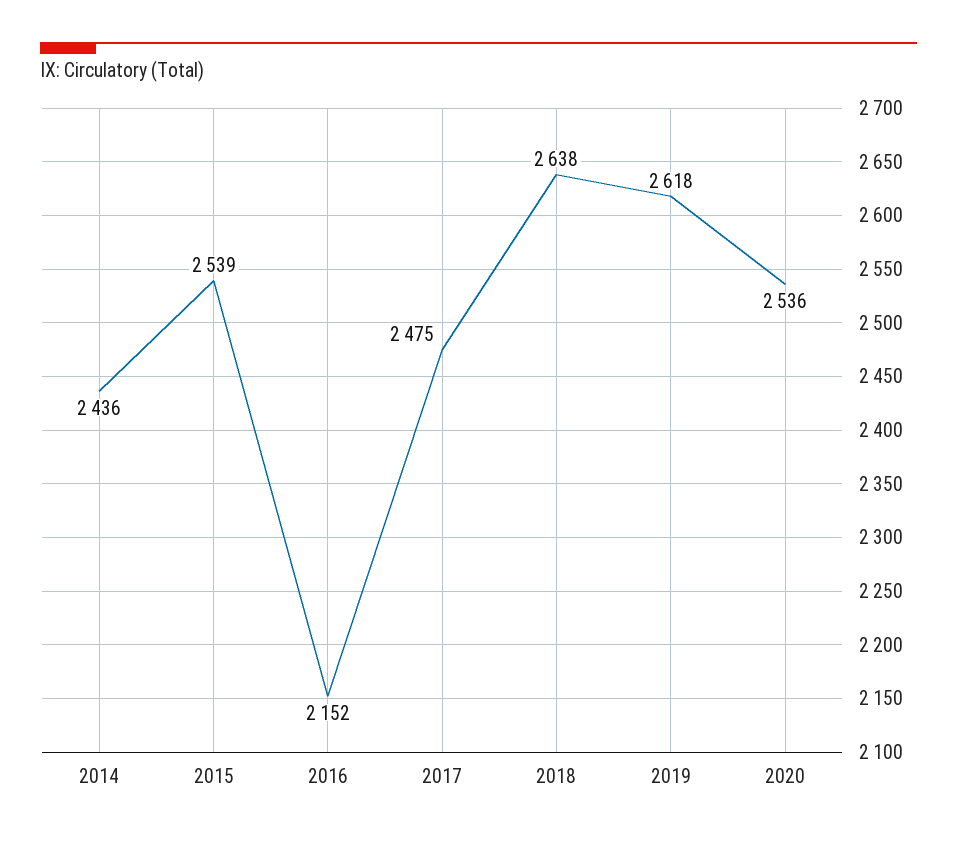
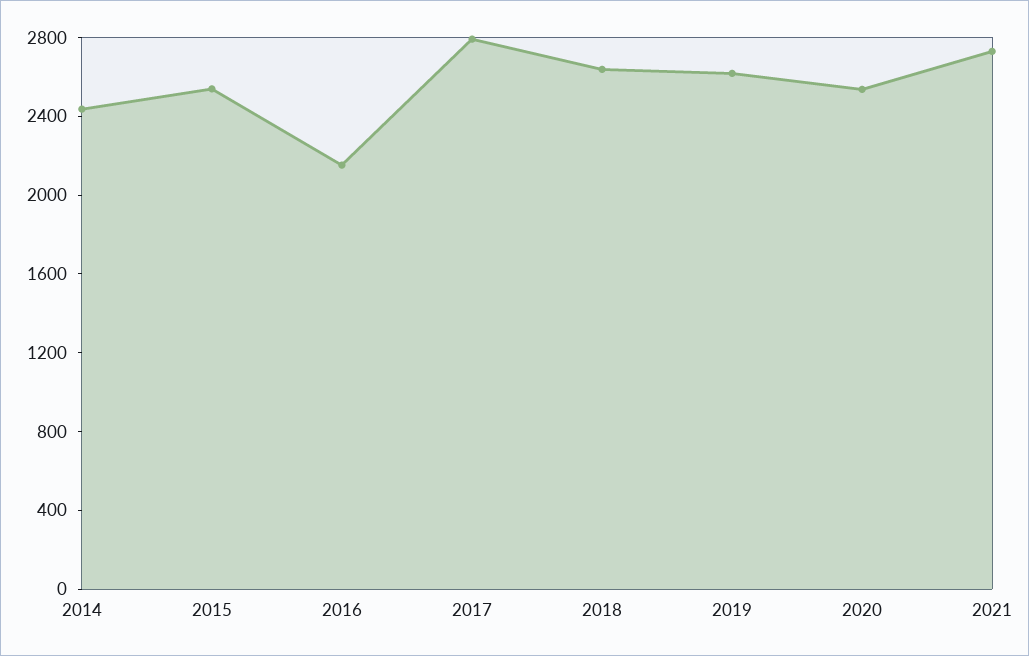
2017: 2475 -> 2800
2021: none -> 2700

